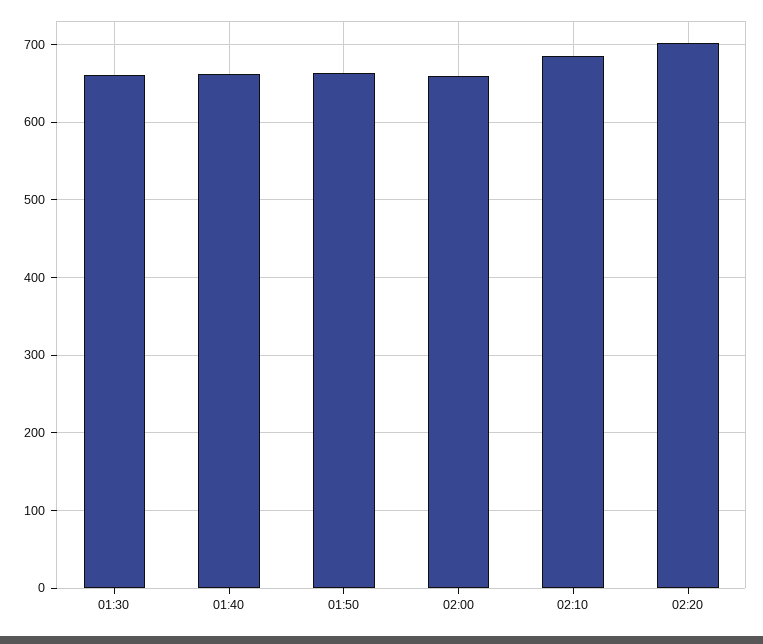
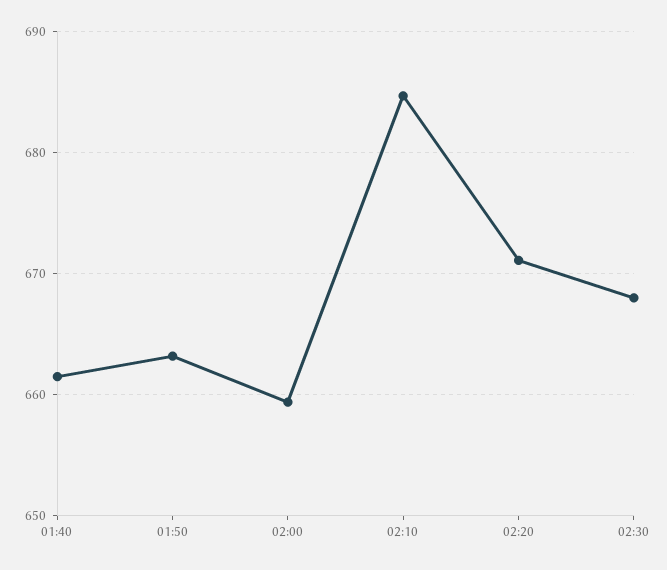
01:30: 660 -> none
02:20: 700 -> 671
02:30: none -> 668

